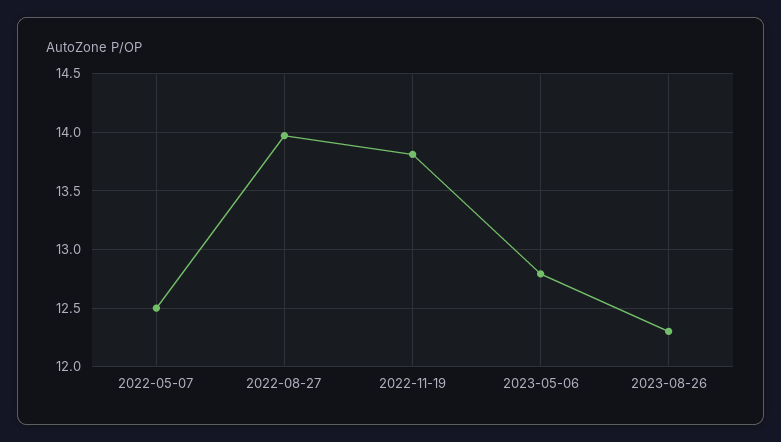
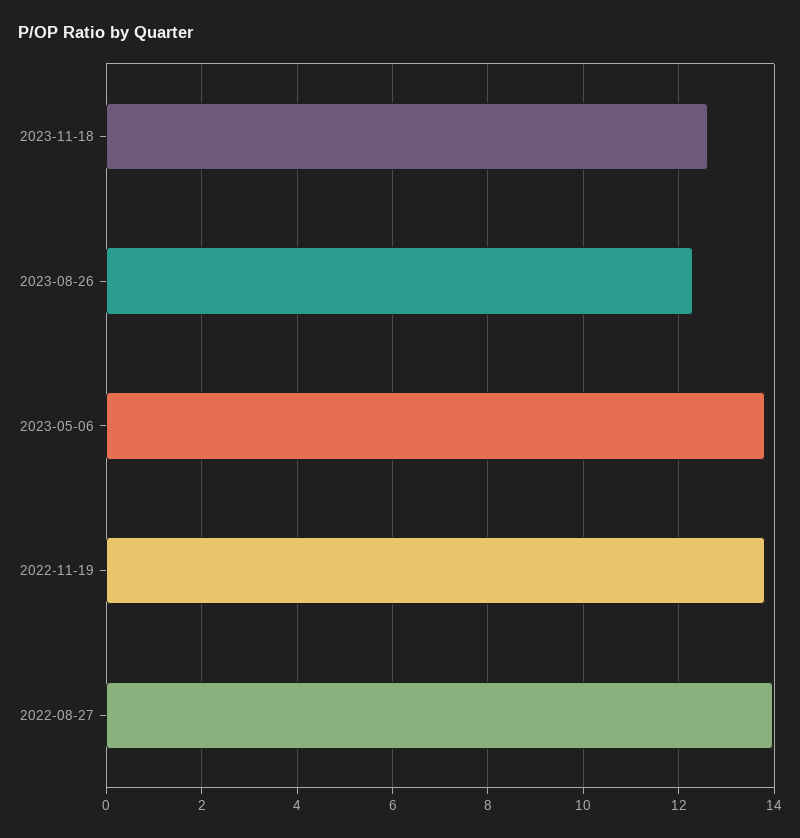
2022-05-07: 12.5 -> none
2023-05-06: 12.8 -> 13.8
2023-11-18: none -> 12.6

